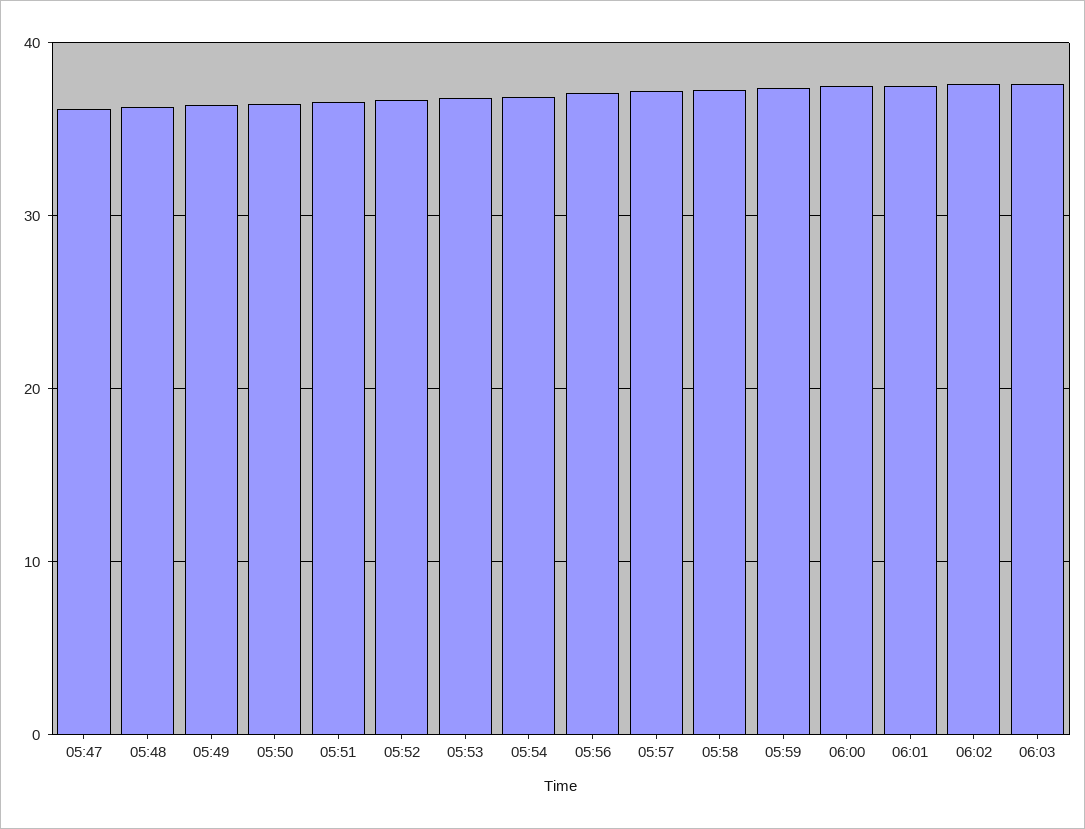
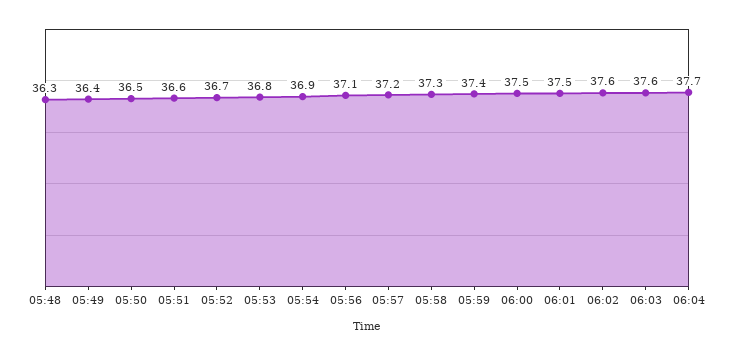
05:47: 36 -> none
06:04: none -> 37.7

